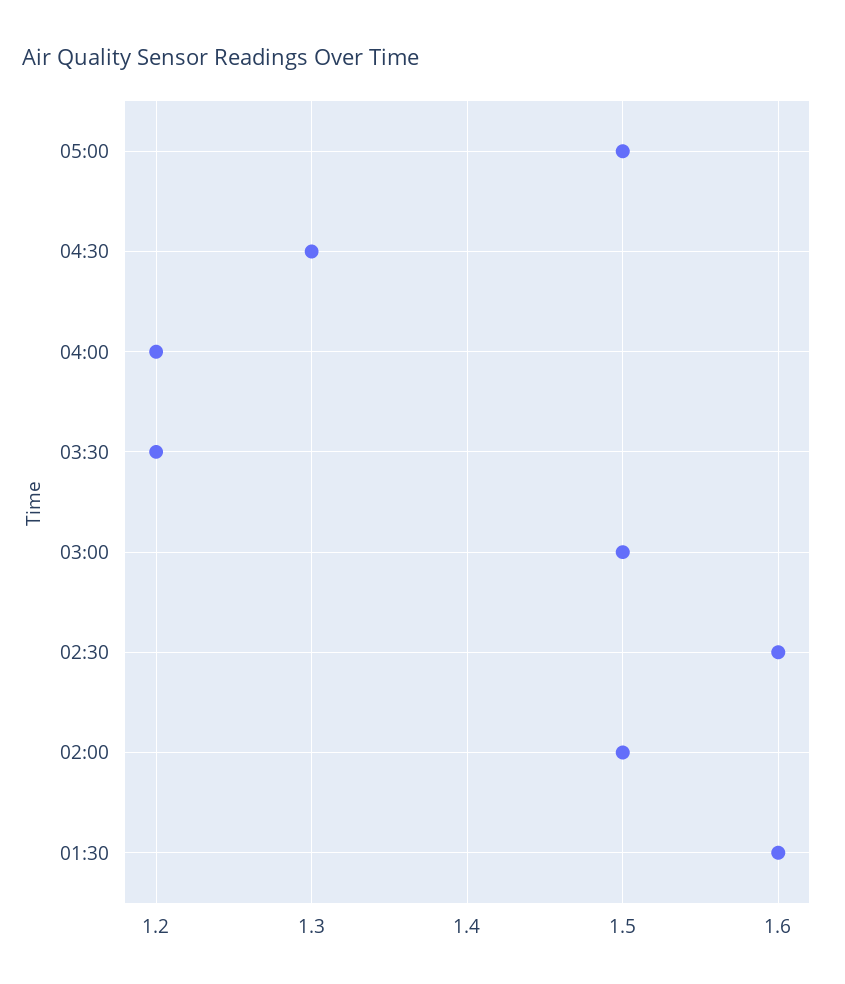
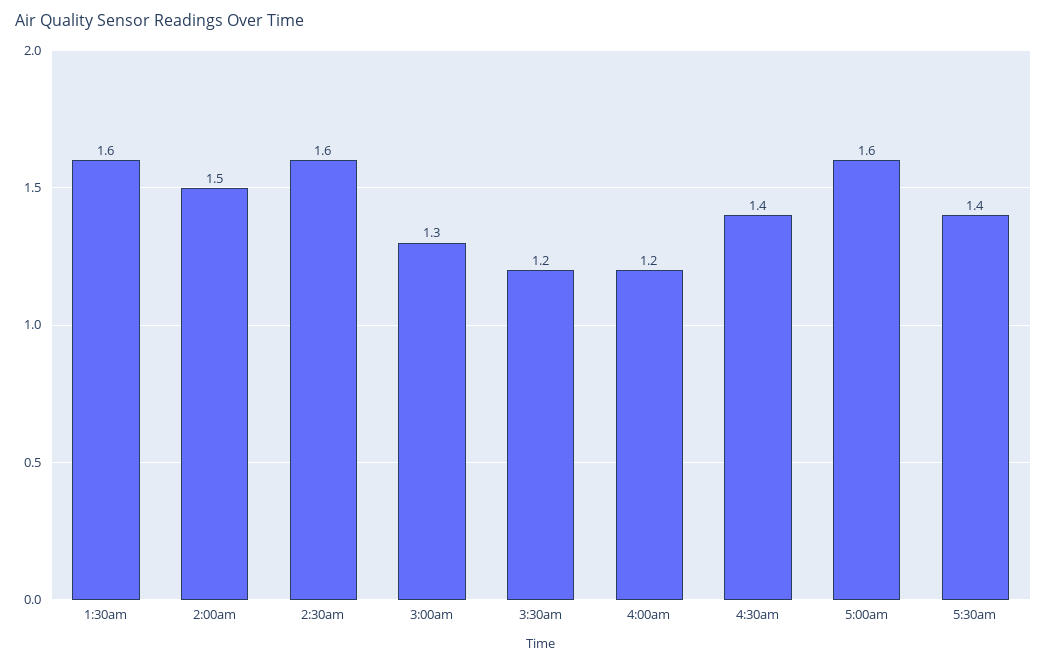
05:00: 1.5 -> 1.6
04:30: 1.3 -> 1.4
03:00: 1.5 -> 1.3
5:30am: none -> 1.4

